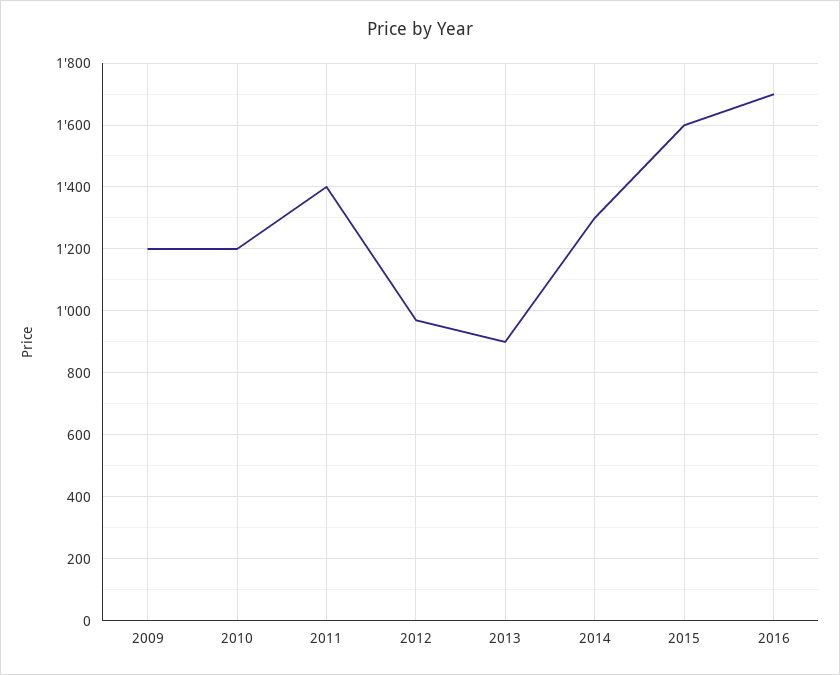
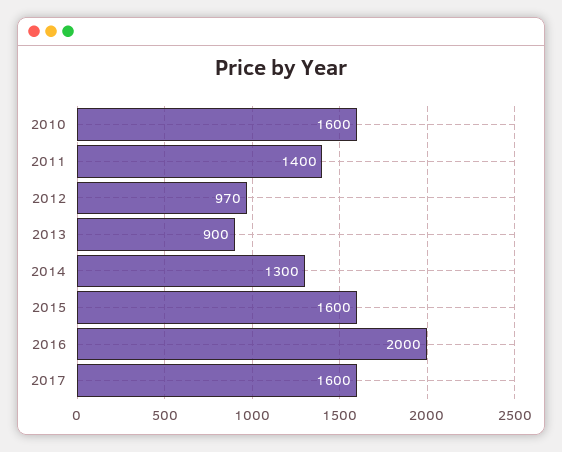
2009: 1200 -> none
2010: 1200 -> 1600
2016: 1700 -> 2000
2017: none -> 1600

